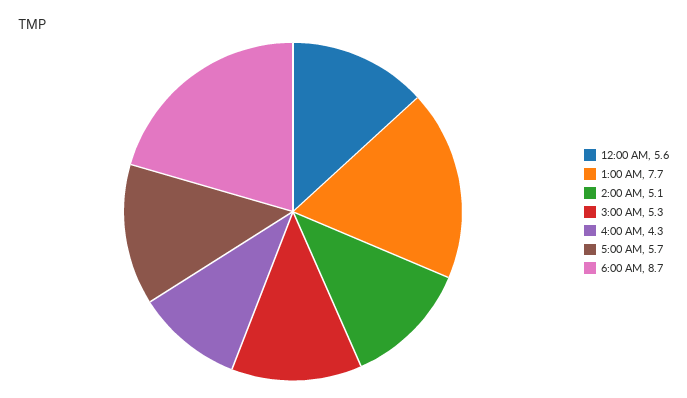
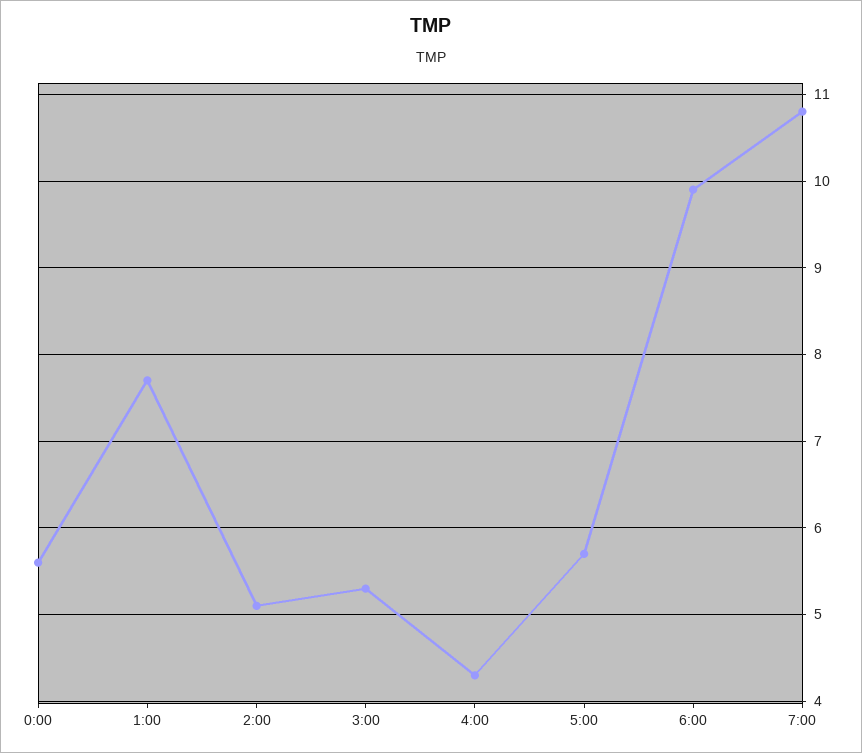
6:00 AM: 8.7 -> 9.9
7:00: none -> 10.8

